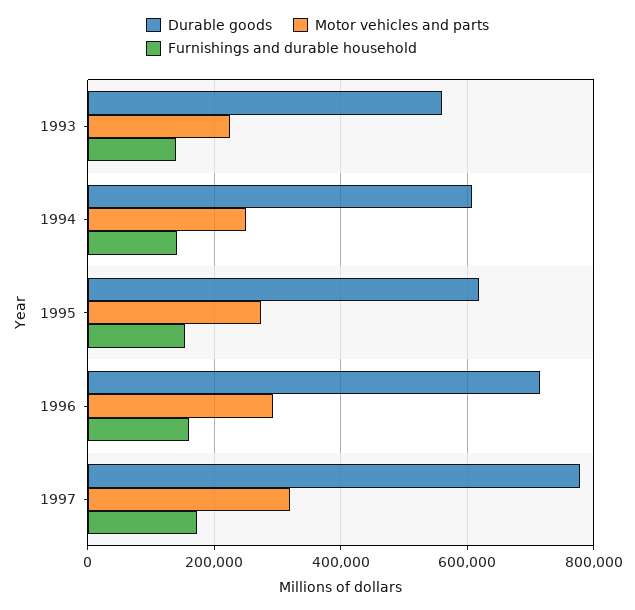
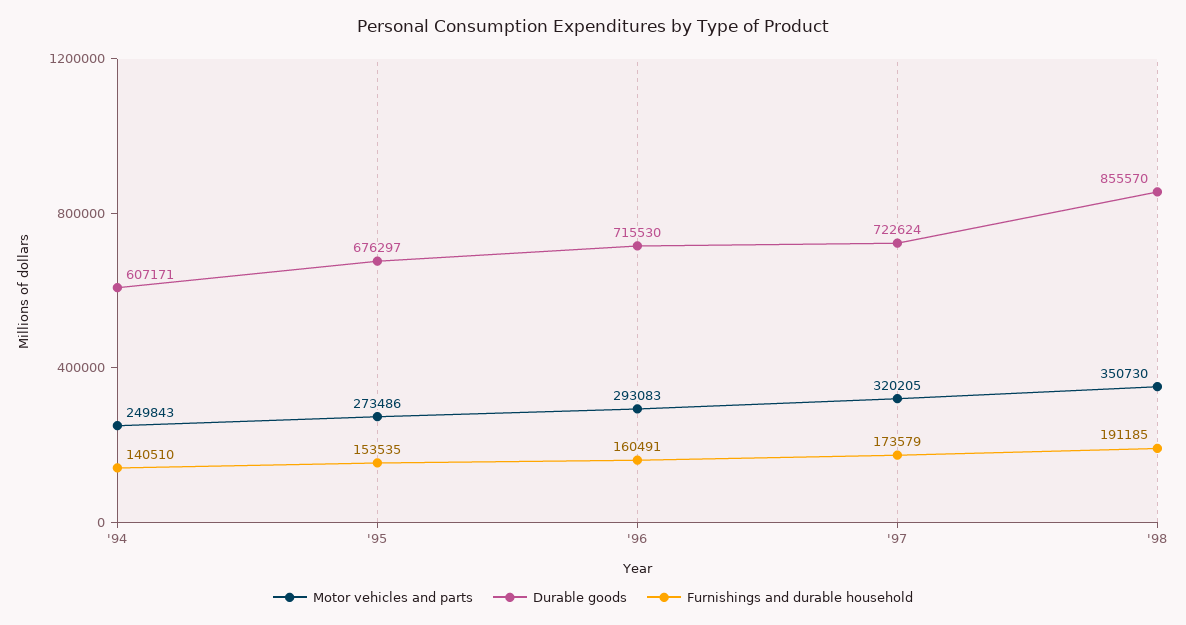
Durable goods, 1993: 560000 -> none
Motor vehicles and parts, 1993: 220000 -> none
Furnishings and durable household, 1993: 140000 -> none
Durable goods, 1995: 620000 -> 676297
Durable goods, 1997: 780000 -> 722624
Motor vehicles and parts, '98: none -> 350730
Durable goods, '98: none -> 855570
Furnishings and durable household, '98: none -> 191185

